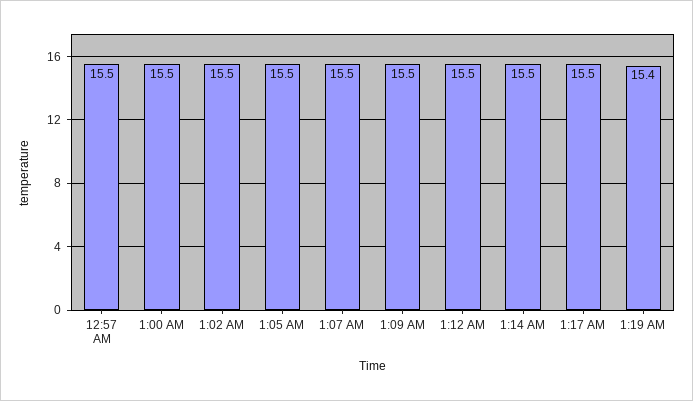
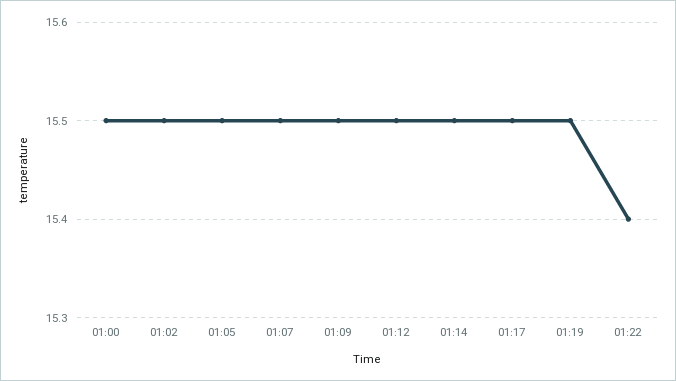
12:57 AM: 15.5 -> none
1:19 AM: 15.4 -> 15.5
01:22: none -> 15.4

